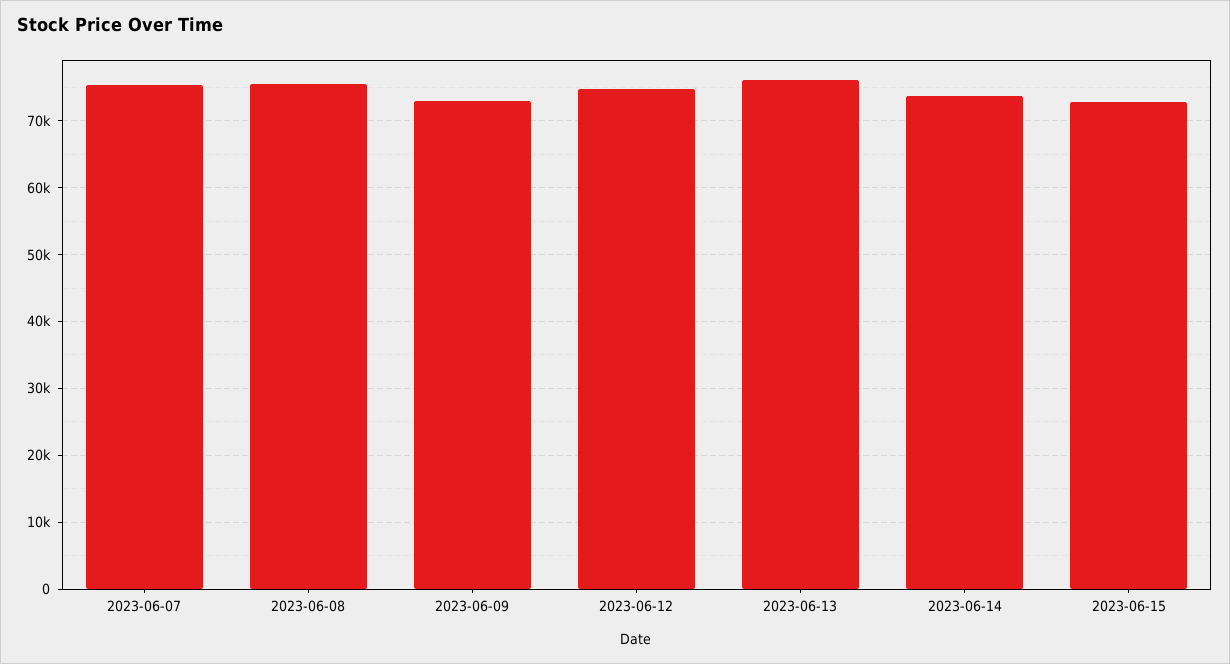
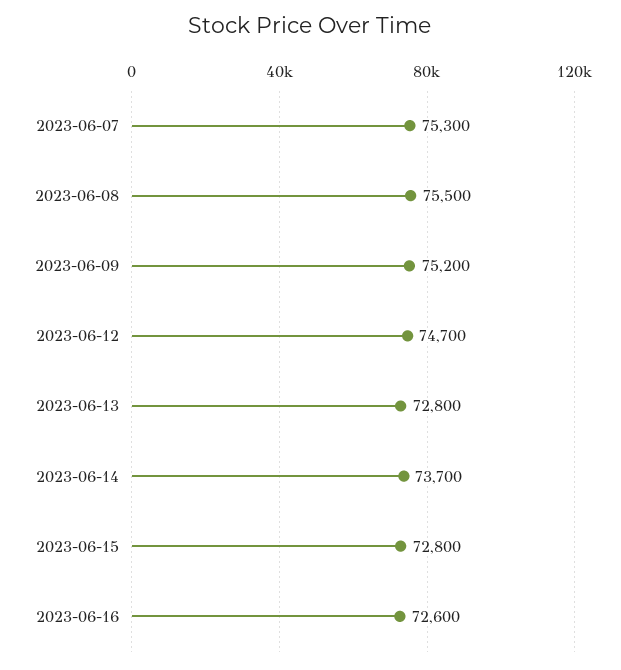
2023-06-09: 73000 -> 75200
2023-06-13: 76000 -> 72800
2023-06-16: none -> 72600

